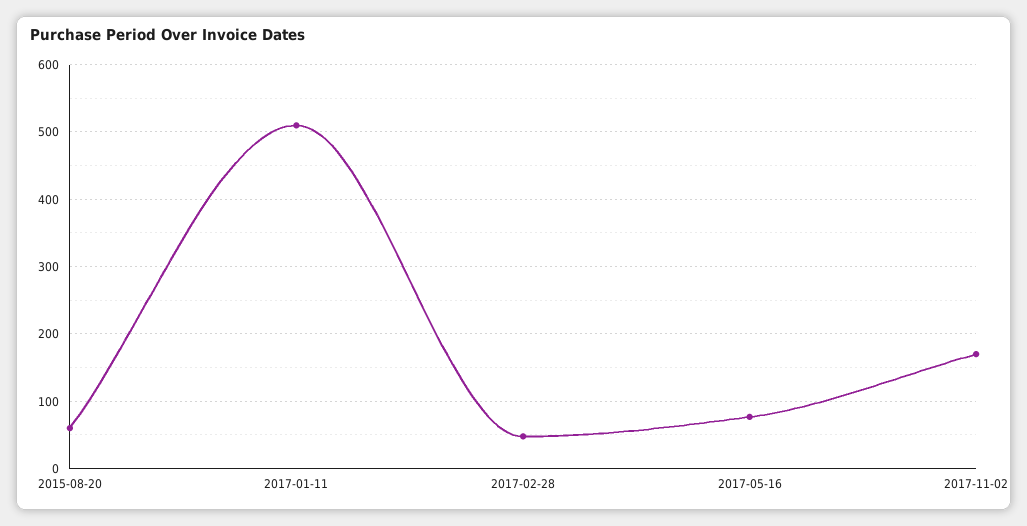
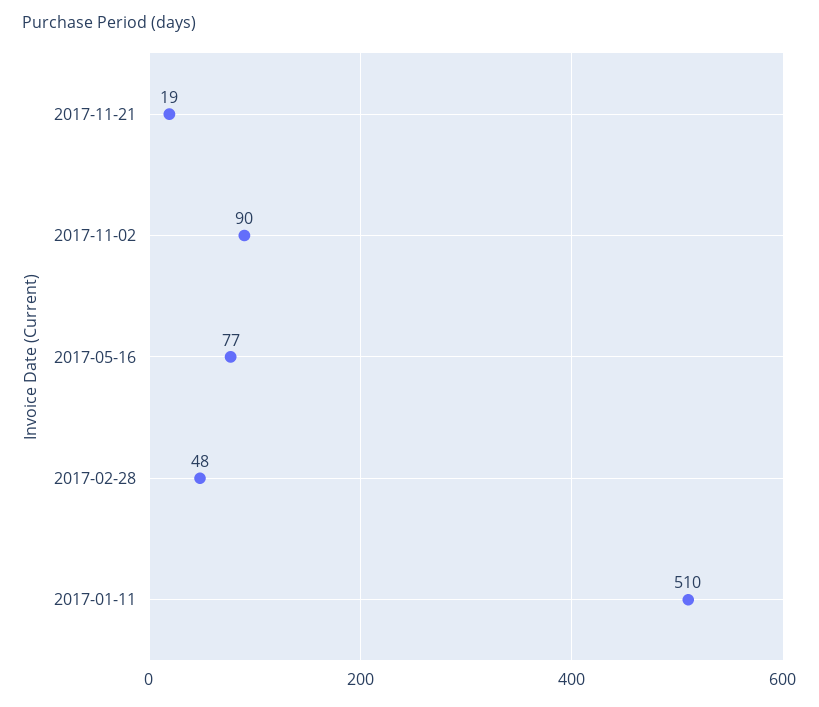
2015-08-20: 60 -> none
2017-11-02: 170 -> 90
2017-11-21: none -> 19

